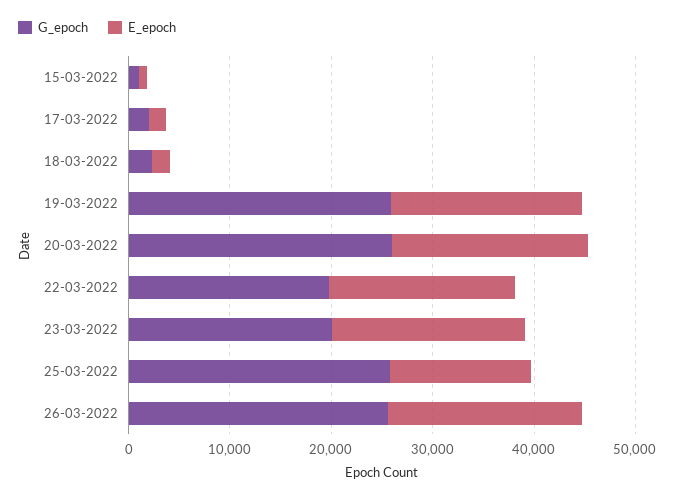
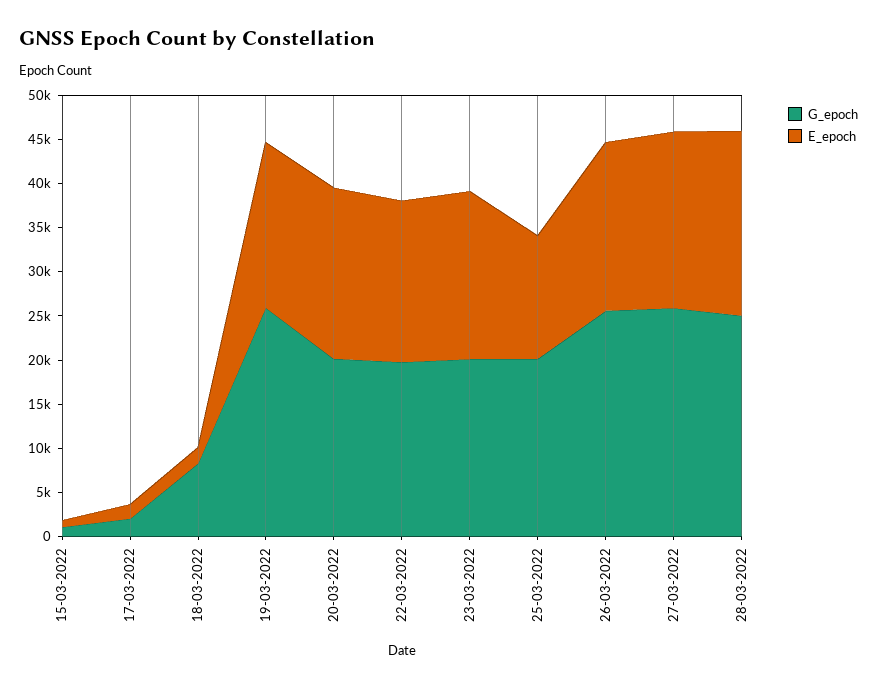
G_epoch, 18-03-2022: 2000 -> 8000
G_epoch, 20-03-2022: 26000 -> 20000
G_epoch, 25-03-2022: 26000 -> 20000
G_epoch, 27-03-2022: none -> 26000
E_epoch, 27-03-2022: none -> 20000
G_epoch, 28-03-2022: none -> 25000
E_epoch, 28-03-2022: none -> 21000

